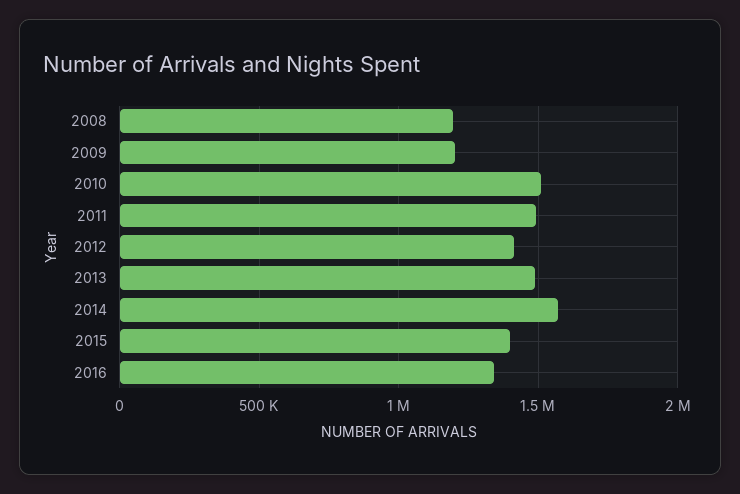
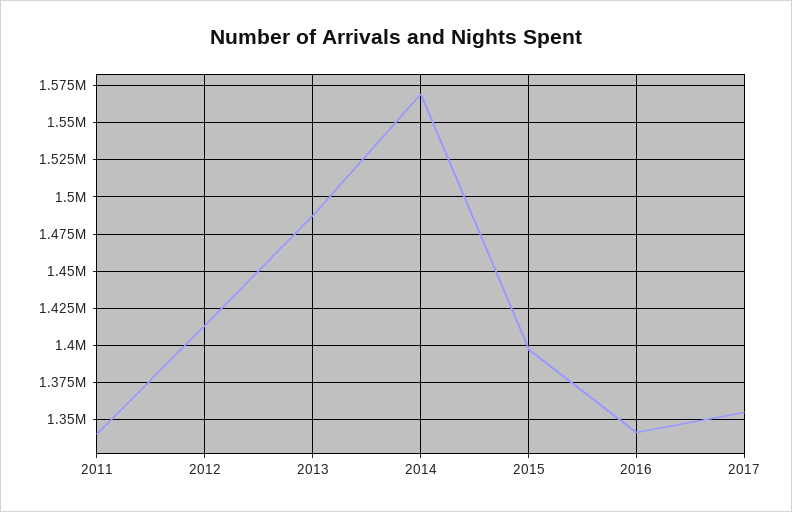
2008: 1200000 -> none
2009: 1200000 -> none
2010: 1500000 -> none
2011: 1500000 -> 1340000
2017: none -> 1355000

